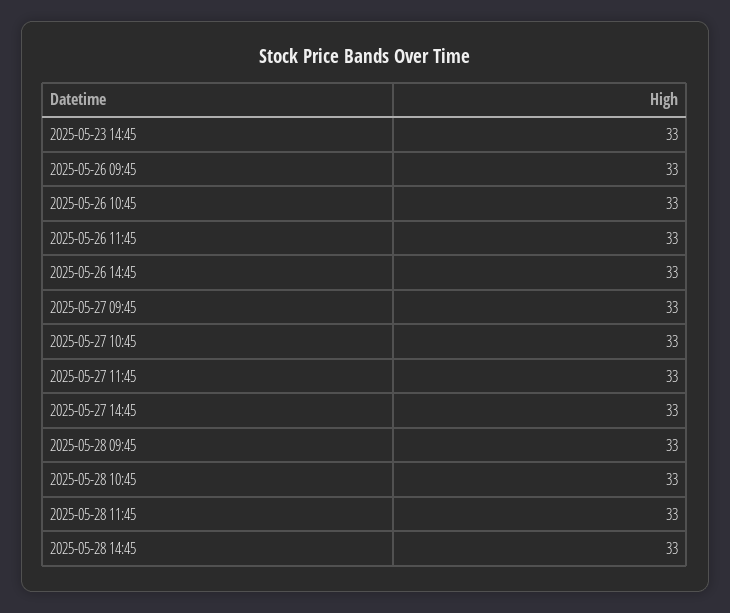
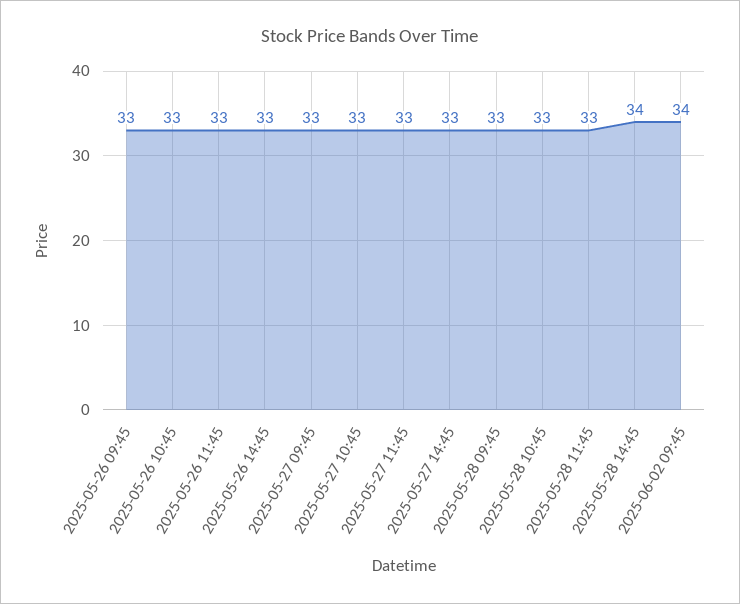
2025-05-23 14:45: 33 -> none
2025-05-28 14:45: 33 -> 34
2025-06-02 09:45: none -> 34

